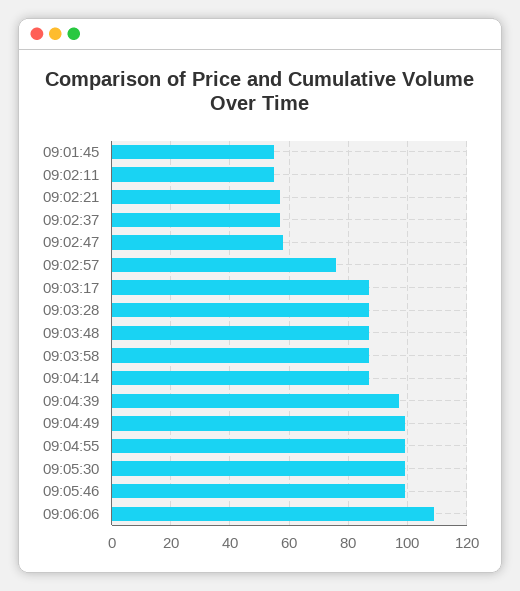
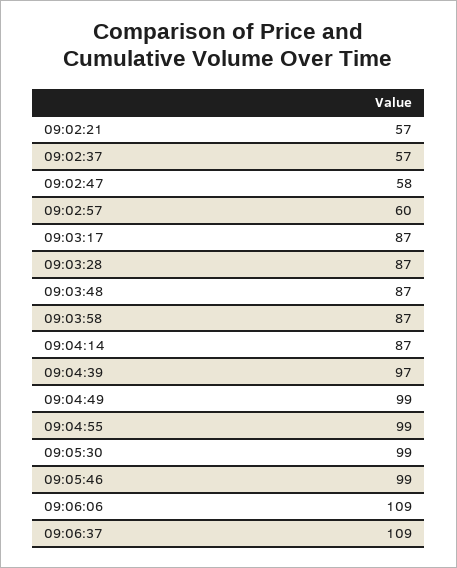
09:01:45: 55 -> none
09:02:11: 55 -> none
09:02:57: 75 -> 60
09:06:37: none -> 109

